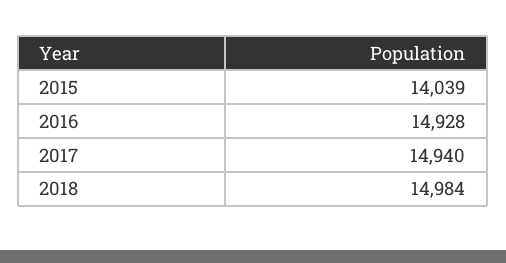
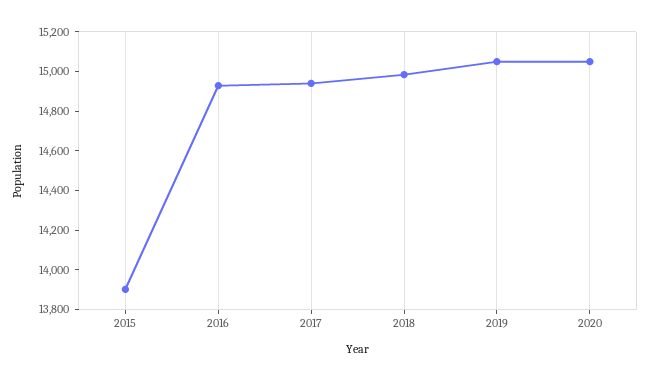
2015: 14039 -> 13900
2019: none -> 15050
2020: none -> 15050

